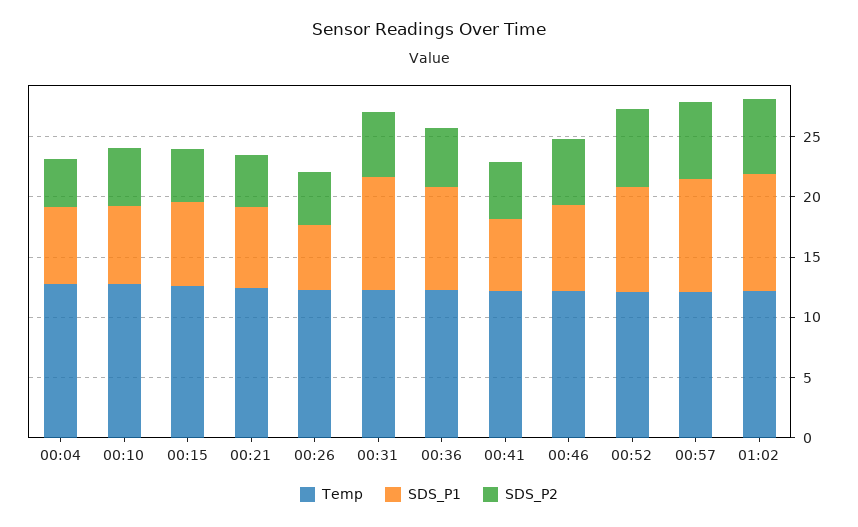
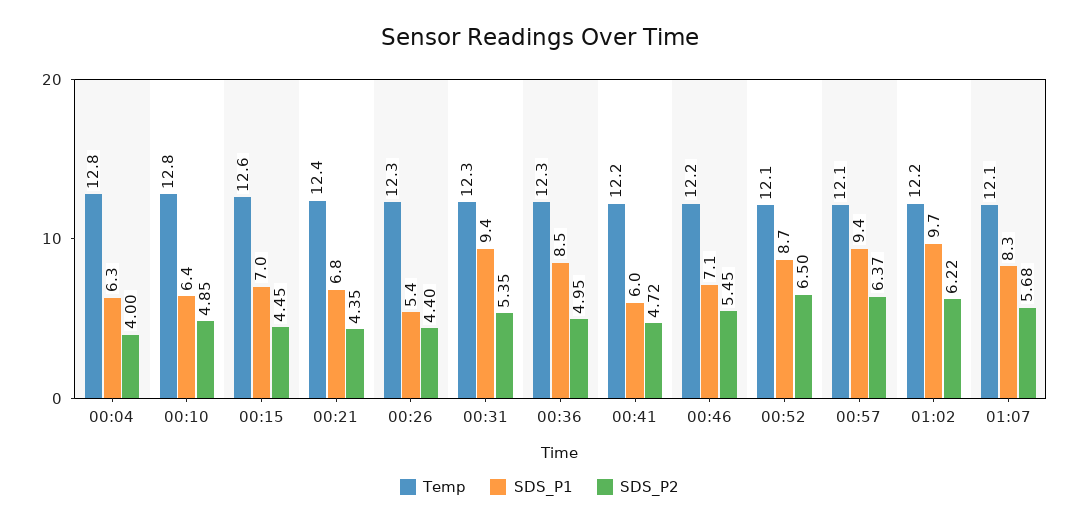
Temp, 01:07: none -> 12.1
SDS_P1, 01:07: none -> 8.3
SDS_P2, 01:07: none -> 5.68

